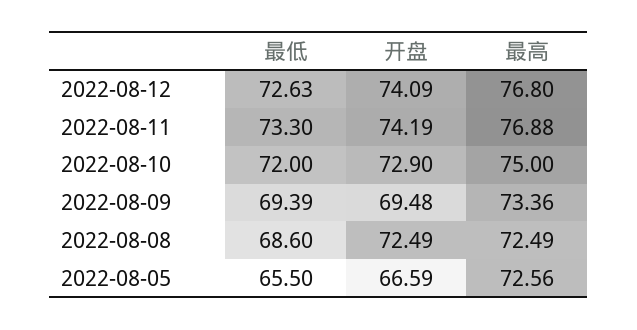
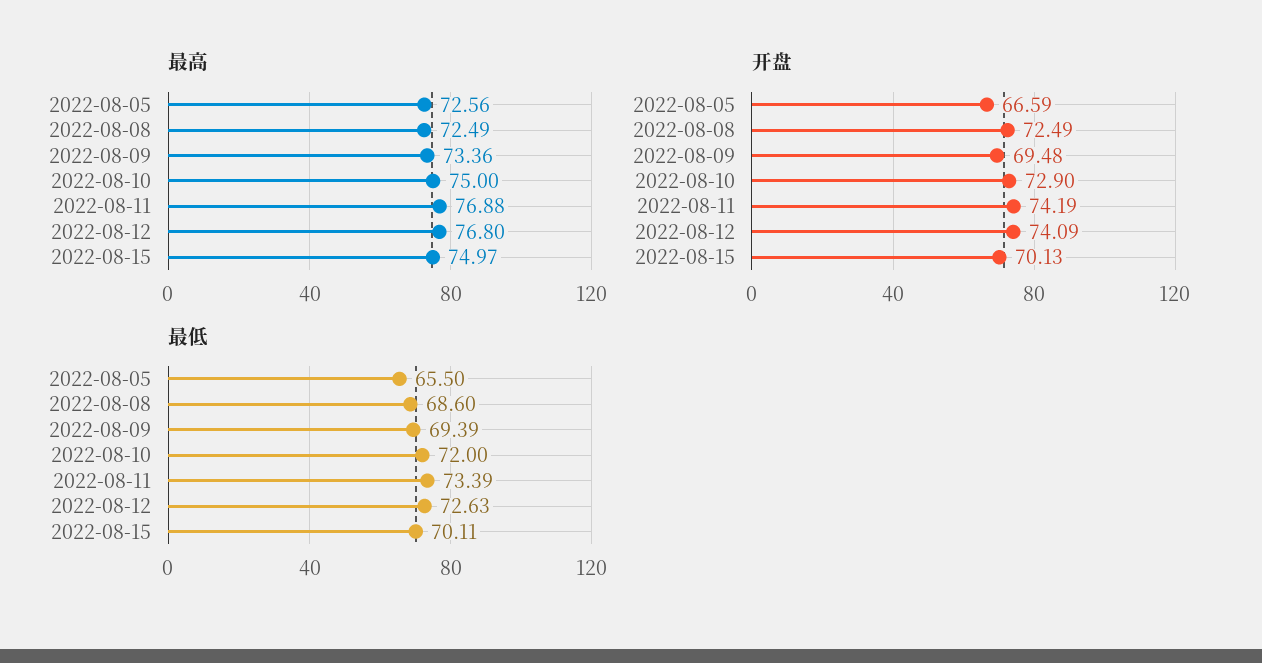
最低, 2022-08-11: 73.3 -> 73.39
最高, 2022-08-15: none -> 74.97
开盘, 2022-08-15: none -> 70.13
最低, 2022-08-15: none -> 70.11

